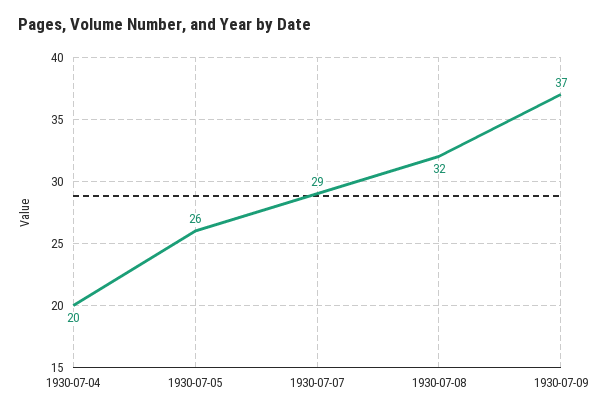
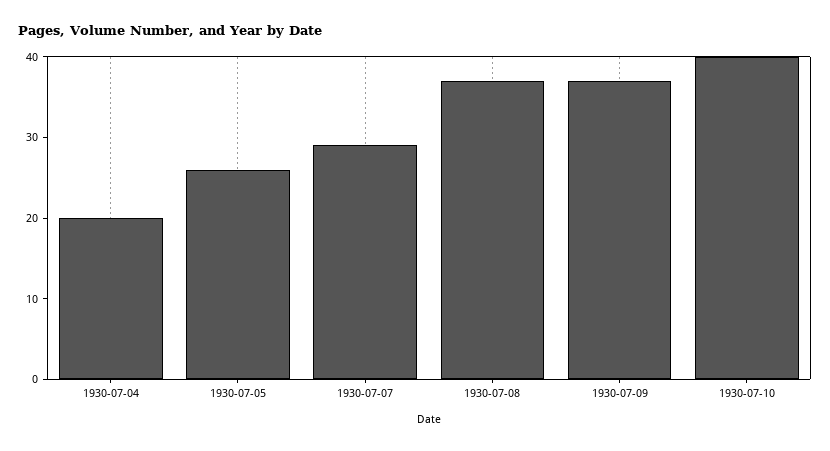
1930-07-08: 32 -> 37
1930-07-10: none -> 40

